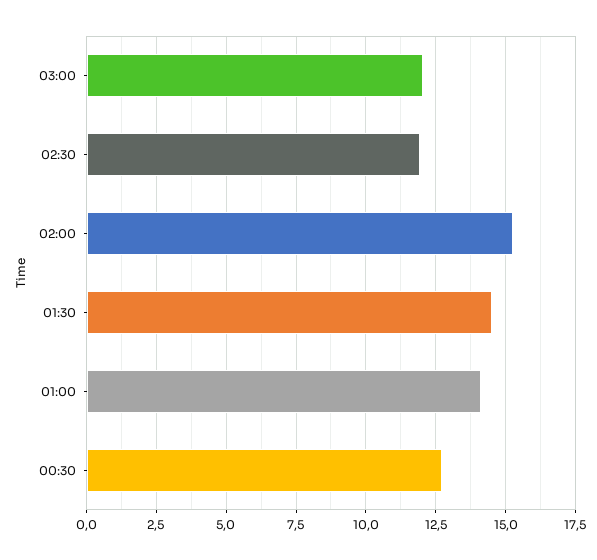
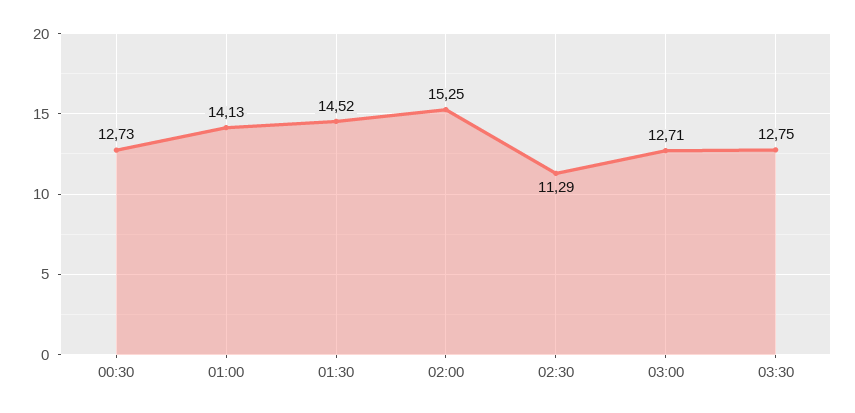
03:00: 12 -> 12.71
02:30: 12 -> 11.29
03:30: none -> 12.75

